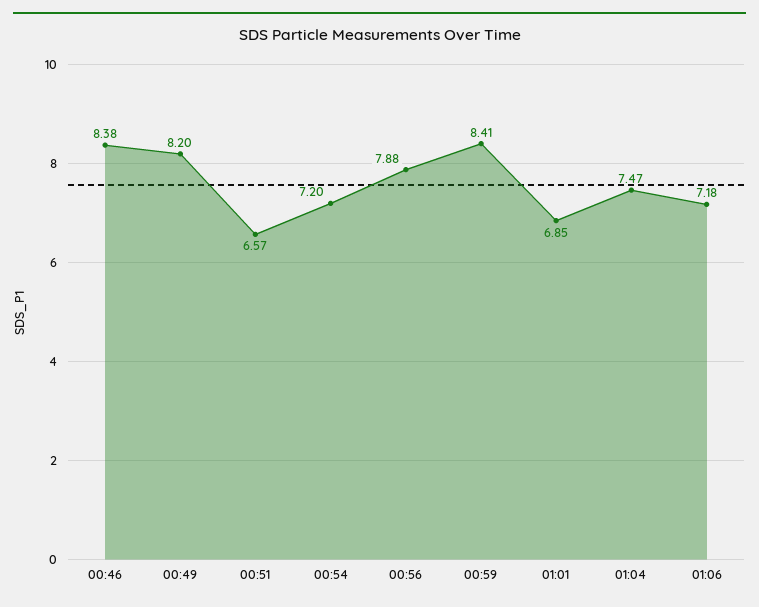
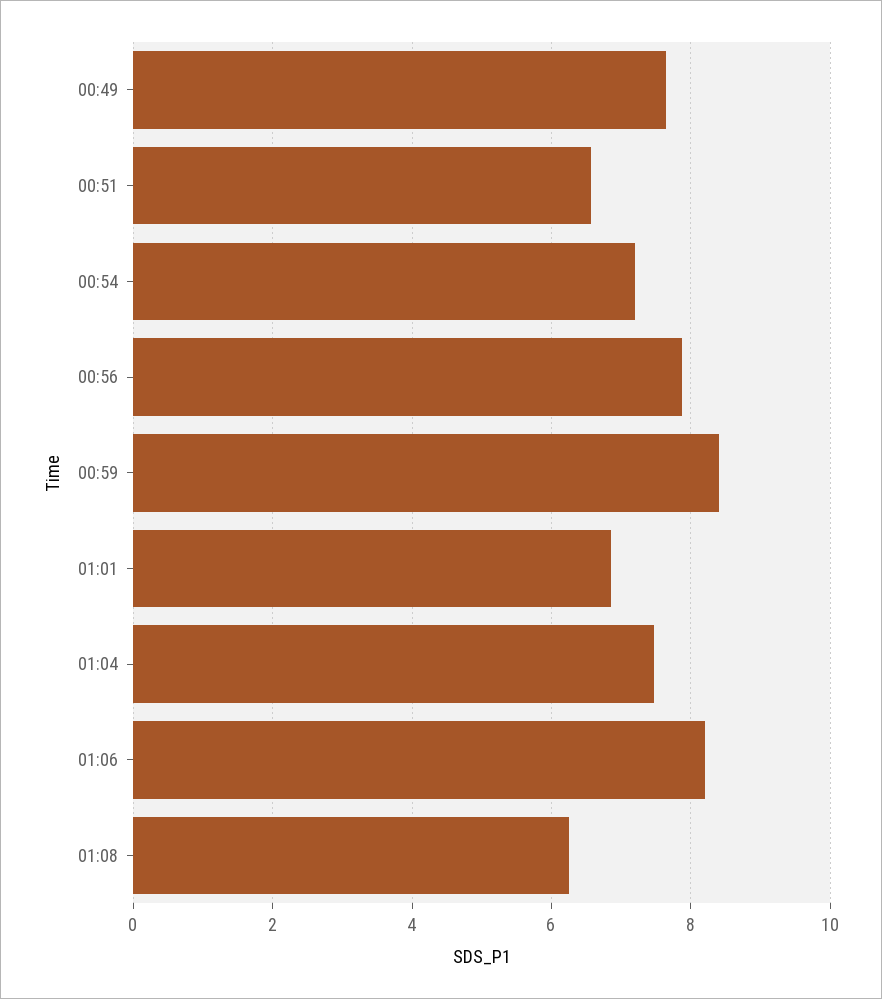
00:46: 8.38 -> none
00:49: 8.2 -> 7.6
01:06: 7.18 -> 8.2
01:08: none -> 6.2

